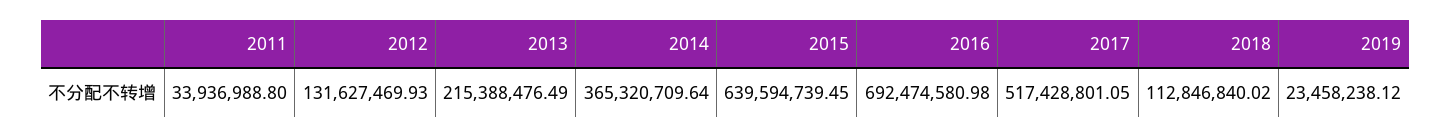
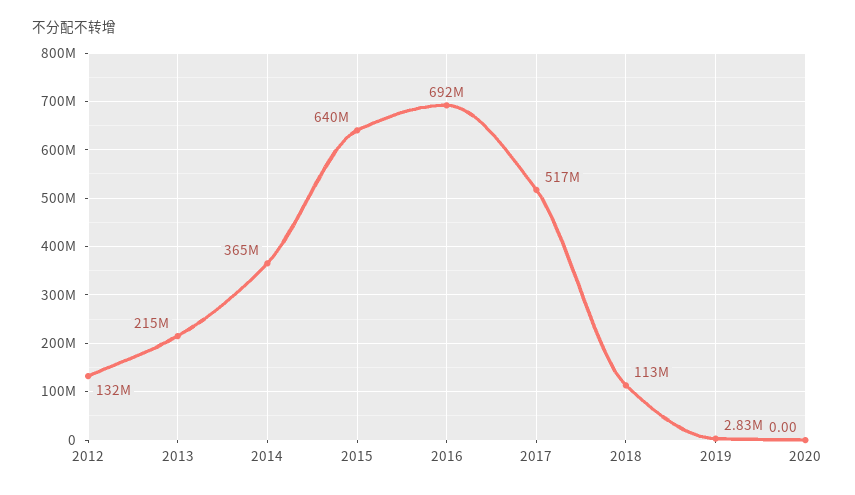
2011: 33936988.8 -> none
2019: 23458238.12 -> 2830000
2020: none -> 0

